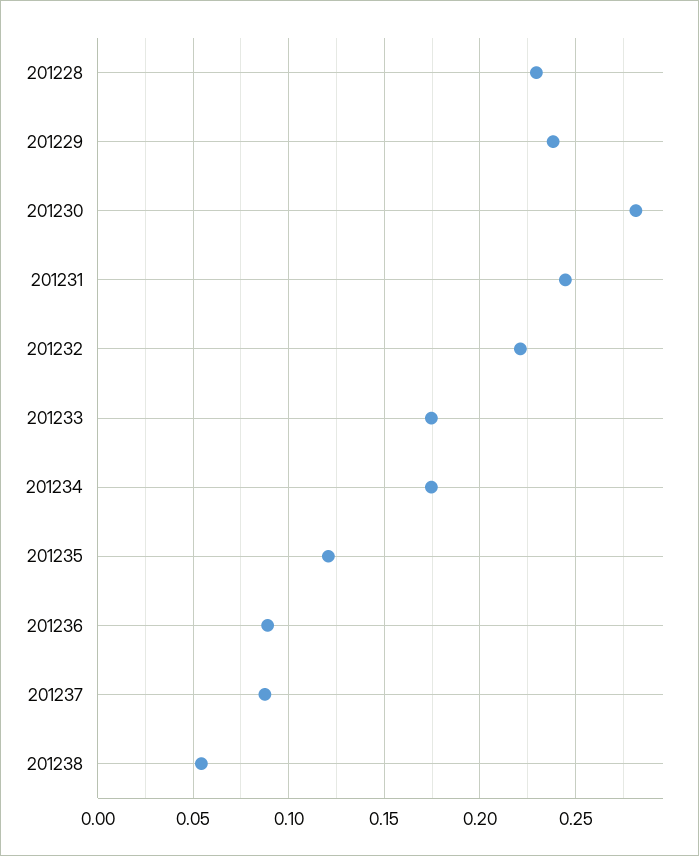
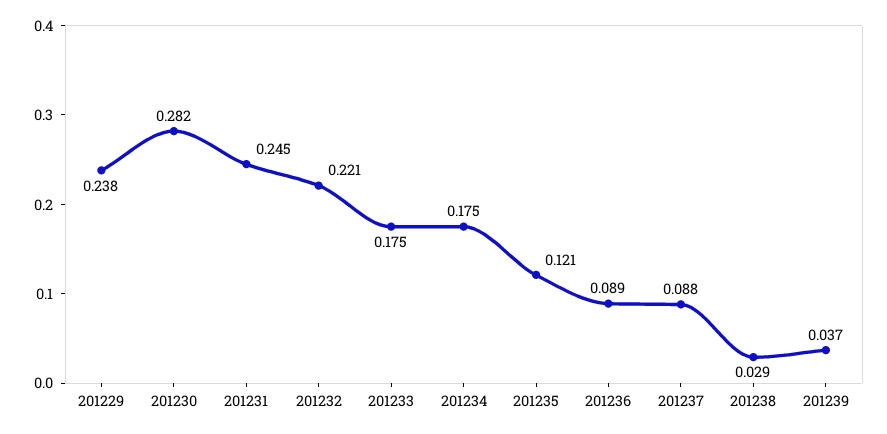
201228: 0.23 -> none
201238: 0.055 -> 0.029
201239: none -> 0.037

